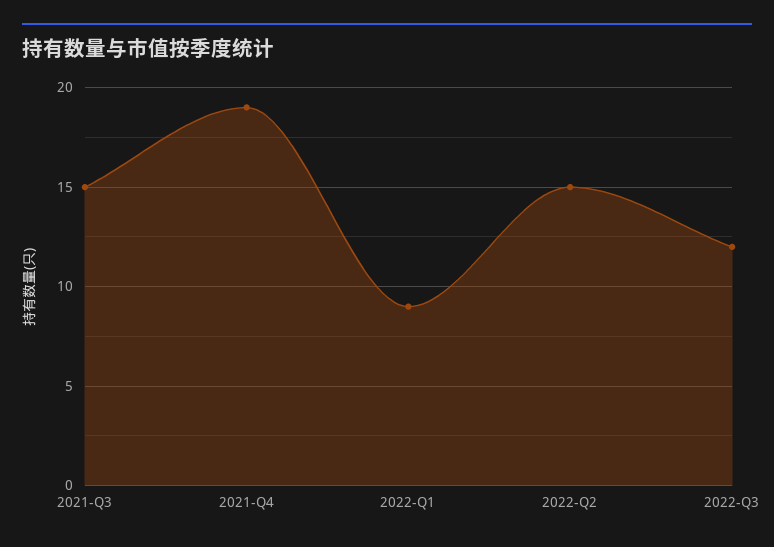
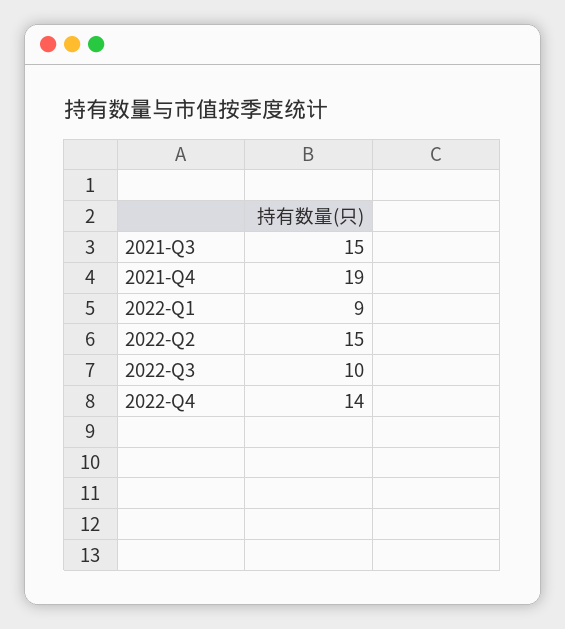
2022-Q3: 12 -> 10
2022-Q4: none -> 14

